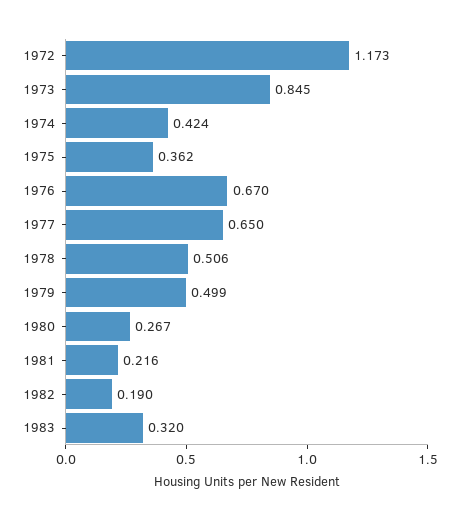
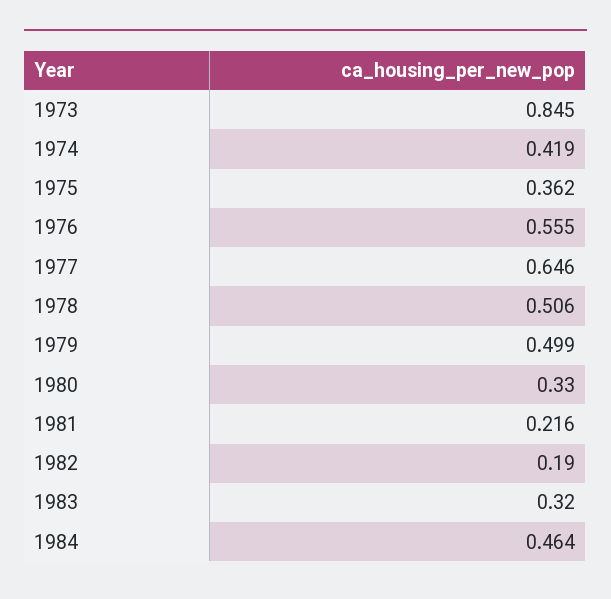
1972: 1.173 -> none
1974: 0.424 -> 0.419
1976: 0.67 -> 0.555
1977: 0.65 -> 0.646
1980: 0.267 -> 0.33
1984: none -> 0.464

